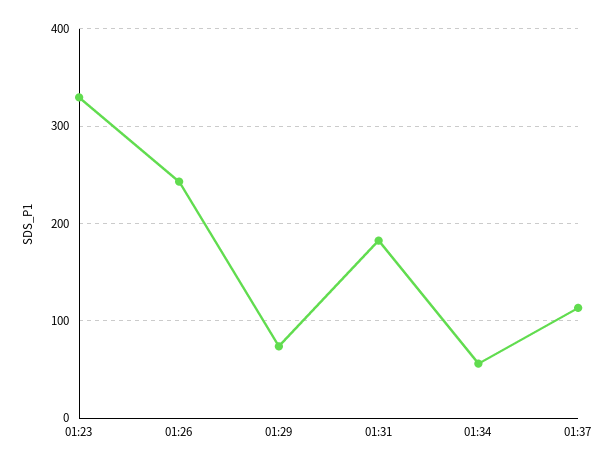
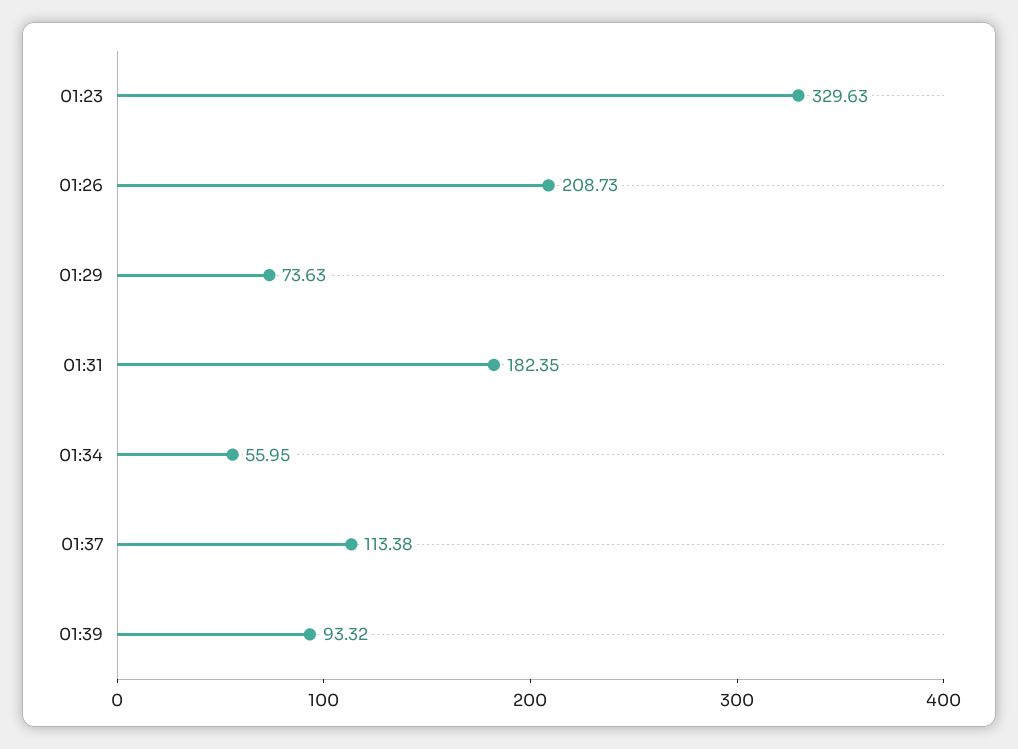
01:26: 240 -> 208.73
01:39: none -> 93.32

